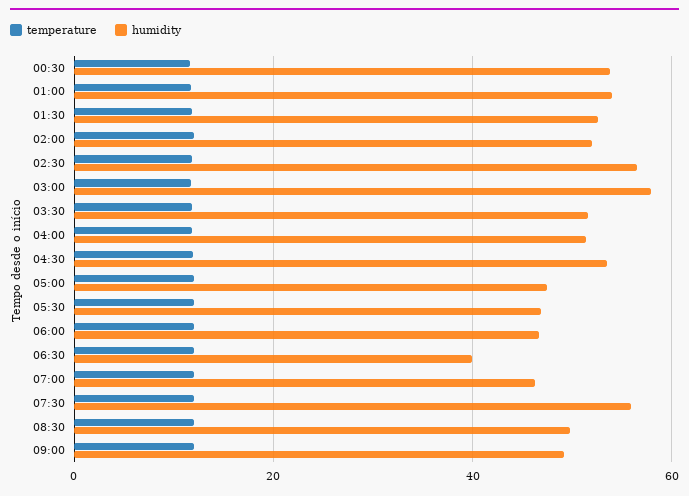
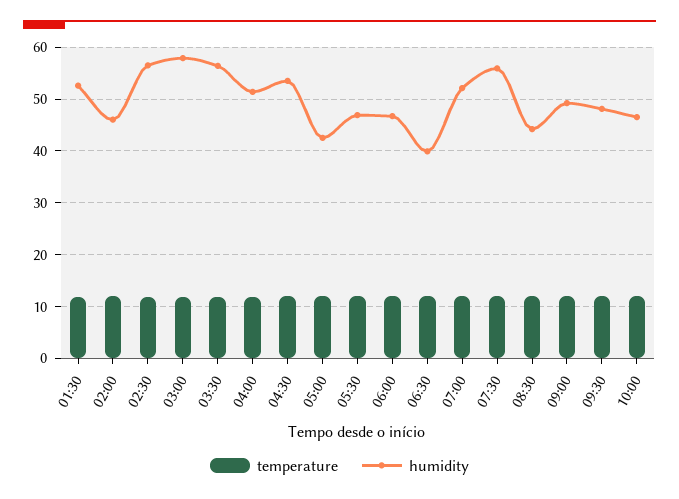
temperature, 00:30: 12 -> none
humidity, 00:30: 54 -> none
temperature, 01:00: 12 -> none
humidity, 01:00: 54 -> none
humidity, 02:00: 52 -> 46
humidity, 03:30: 52 -> 56
humidity, 05:00: 48 -> 42
humidity, 07:00: 46 -> 52
humidity, 08:30: 50 -> 44
temperature, 09:30: none -> 12
humidity, 09:30: none -> 48
temperature, 10:00: none -> 12
humidity, 10:00: none -> 46

